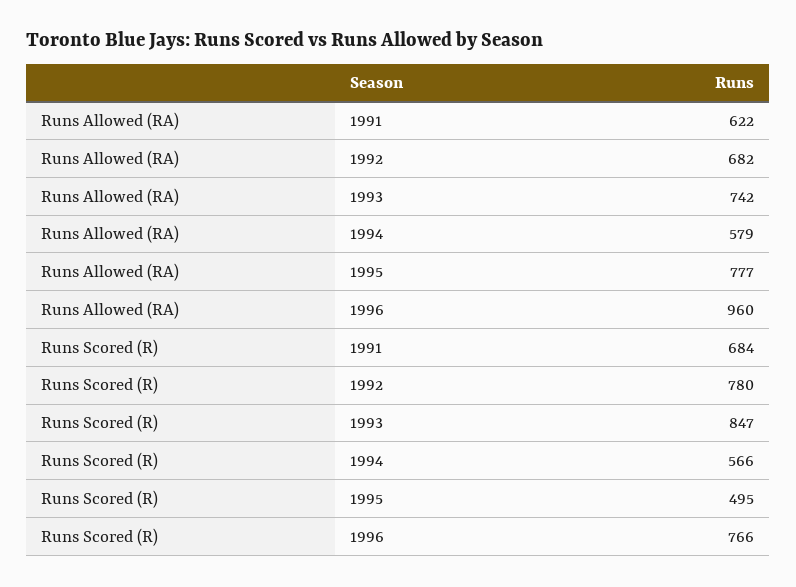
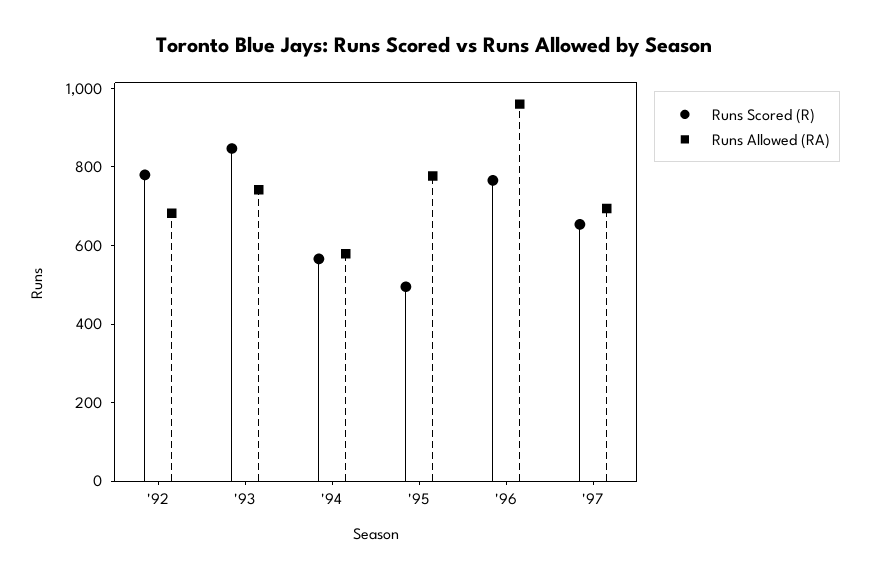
Runs Allowed (RA), 1991: 622 -> none
Runs Scored (R), 1991: 684 -> none
Runs Scored (R), '97: none -> 650
Runs Allowed (RA), '97: none -> 700

